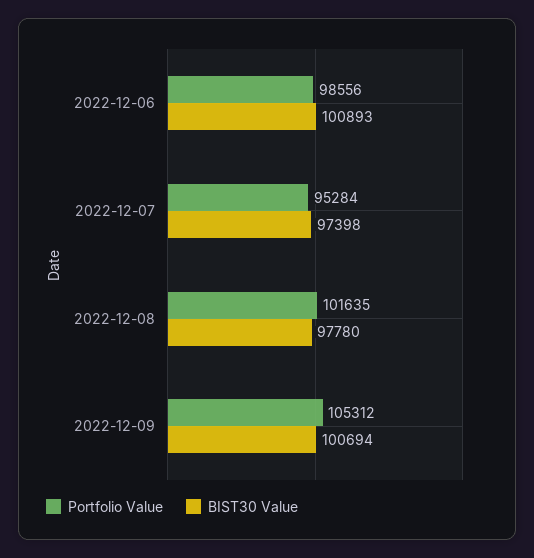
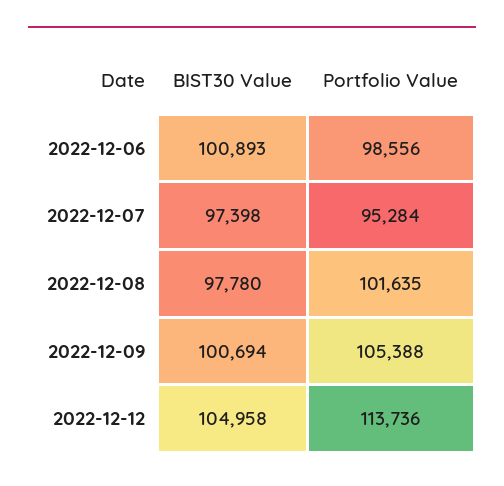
Portfolio Value, 2022-12-09: 105312 -> 105388
BIST30 Value, 2022-12-12: none -> 104958
Portfolio Value, 2022-12-12: none -> 113736

